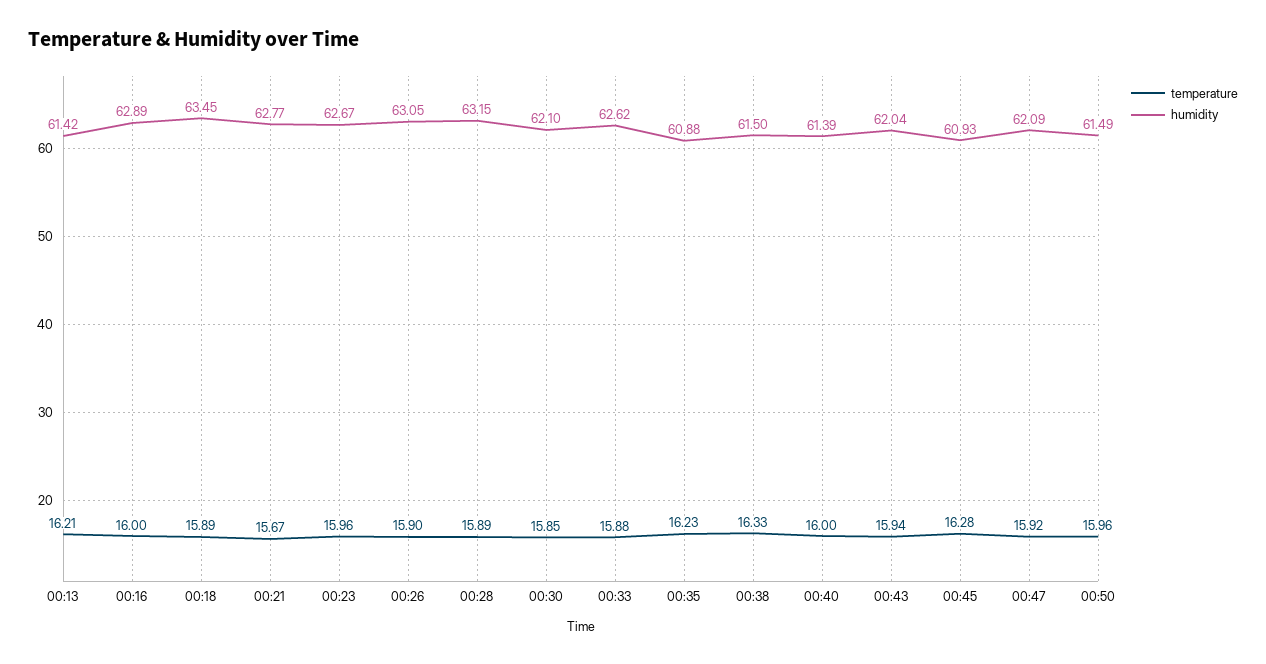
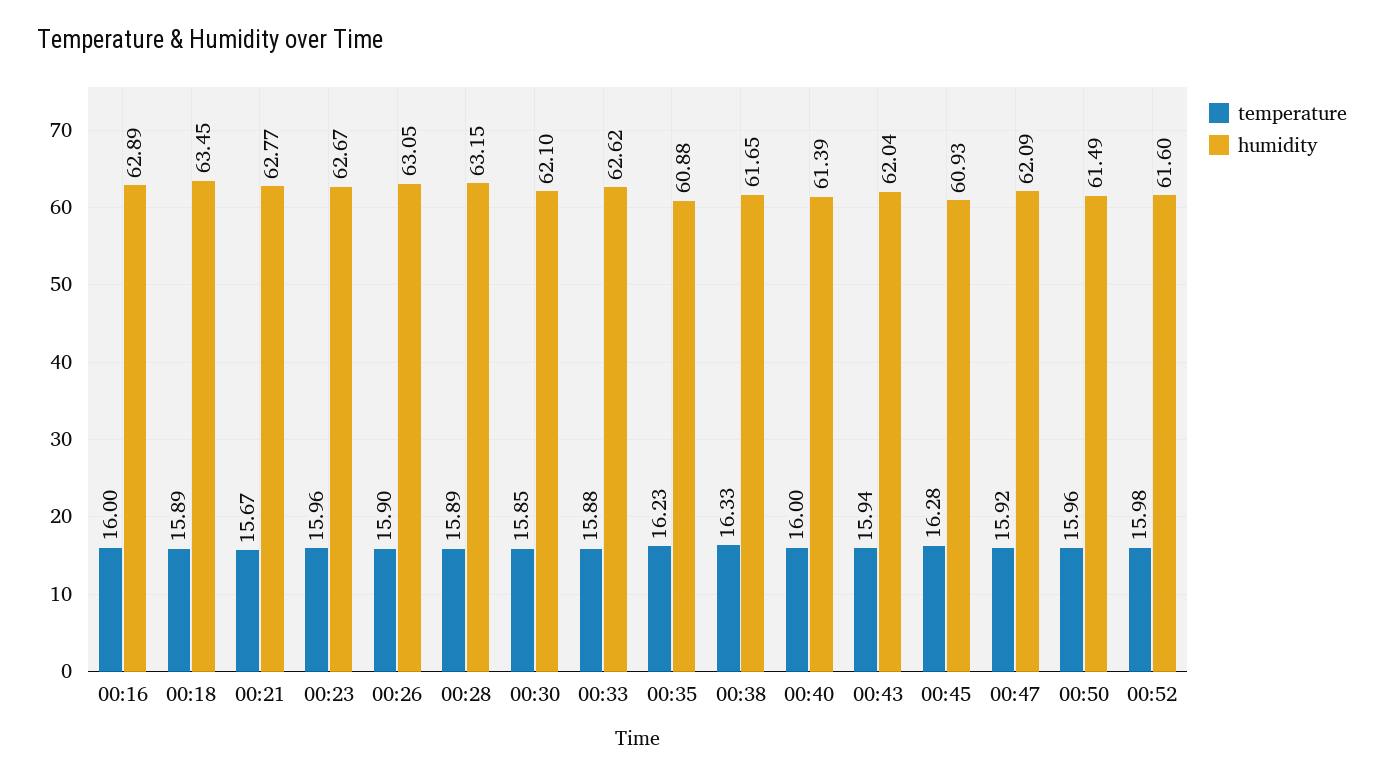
temperature, 00:13: 16.21 -> none
humidity, 00:13: 61.42 -> none
humidity, 00:38: 61.5 -> 61.65
temperature, 00:52: none -> 15.98
humidity, 00:52: none -> 61.6

